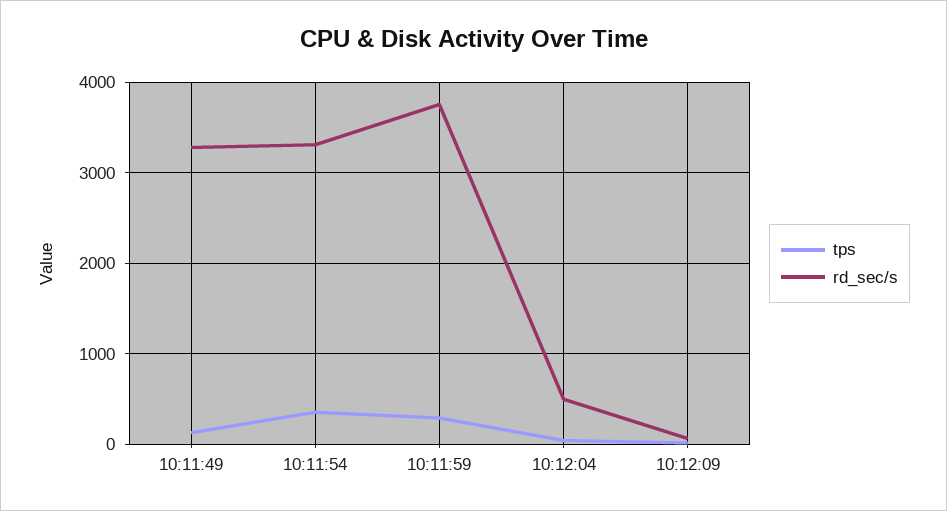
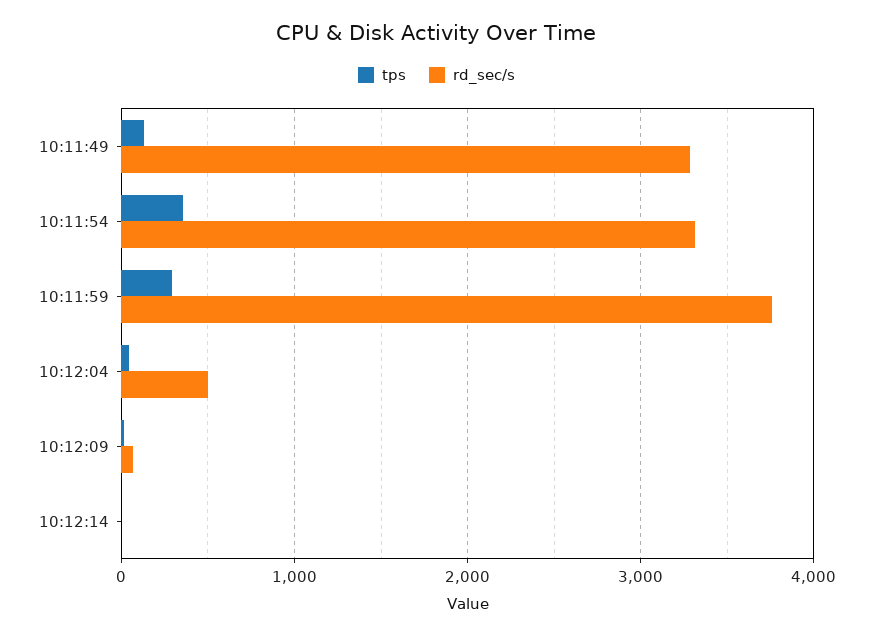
tps, 10:12:14: none -> 0
rd_sec/s, 10:12:14: none -> 0

